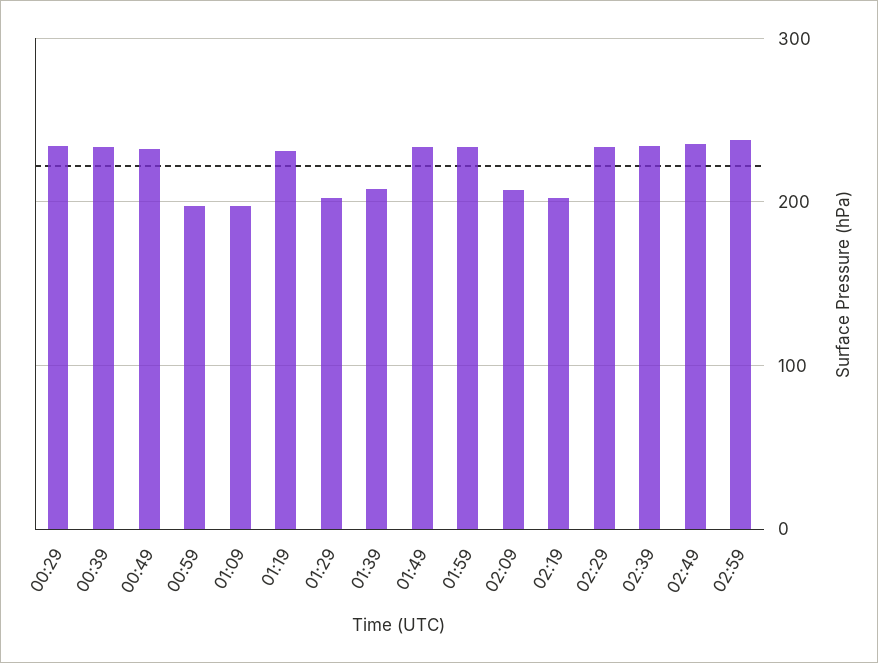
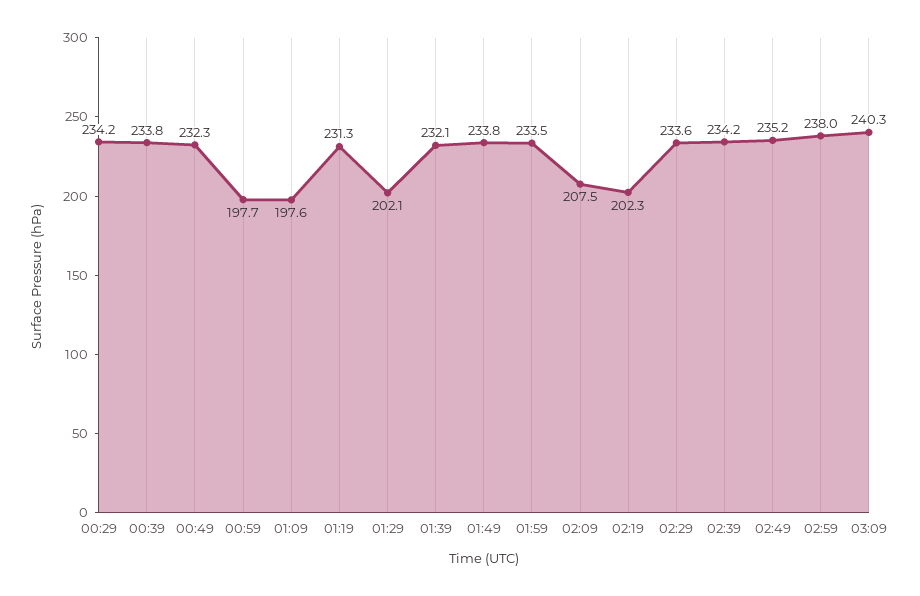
01:39: 210 -> 232.1
03:09: none -> 240.3

